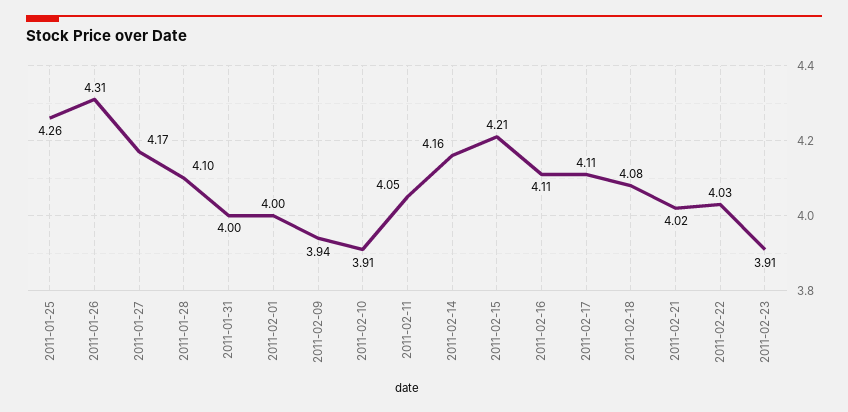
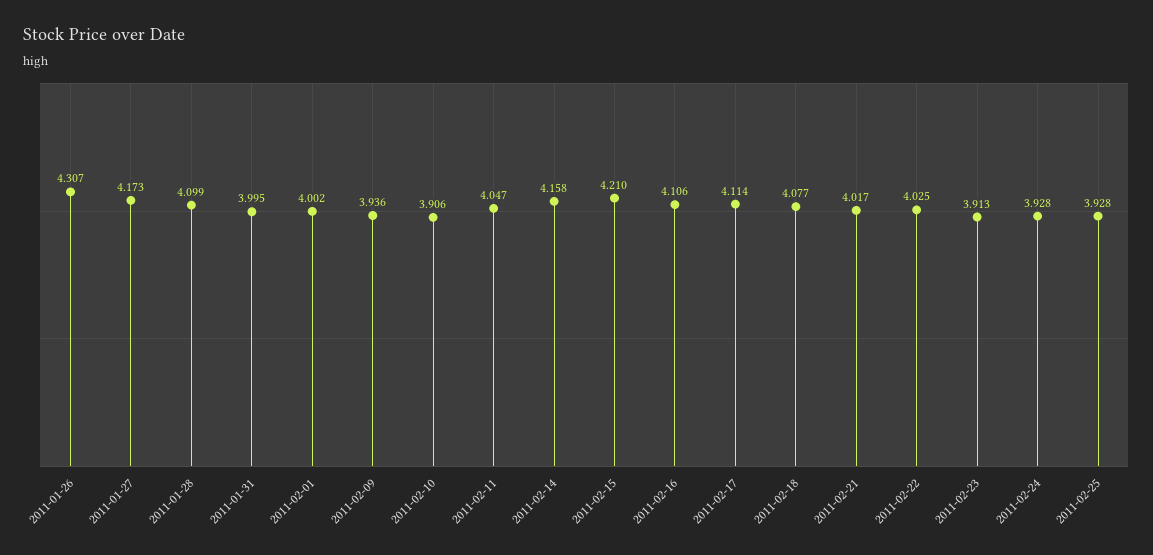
2011-01-25: 4.26 -> none
2011-02-24: none -> 3.928
2011-02-25: none -> 3.928

